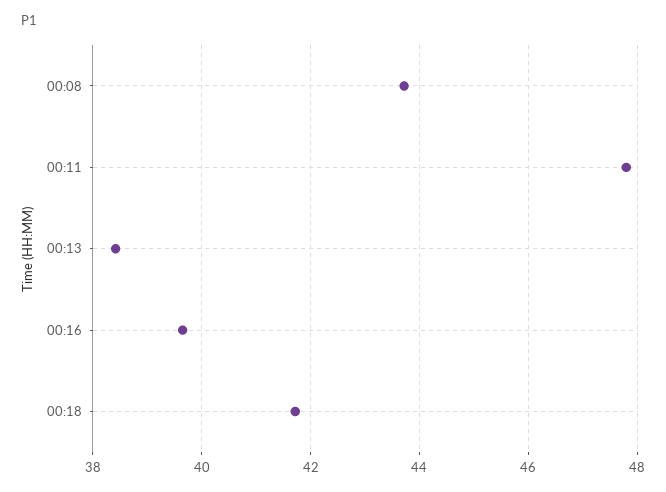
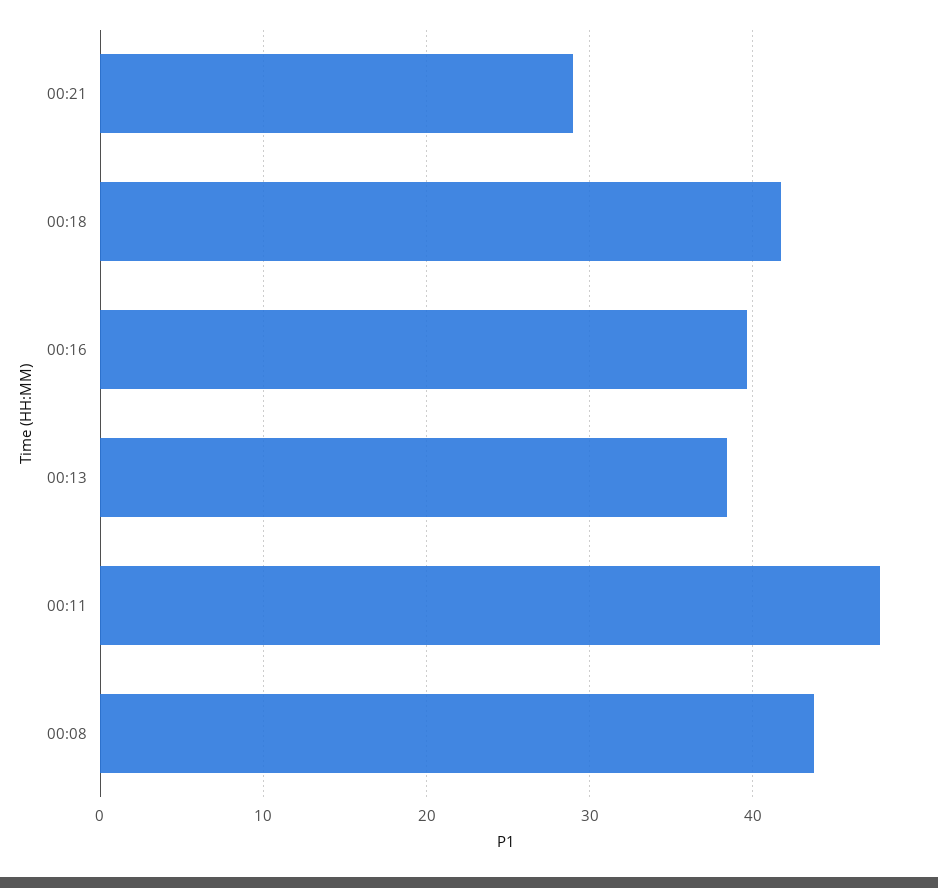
00:21: none -> 29

